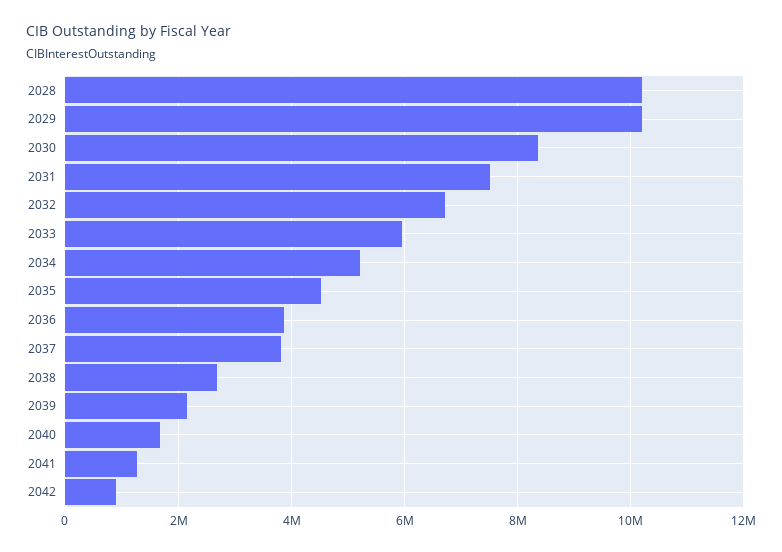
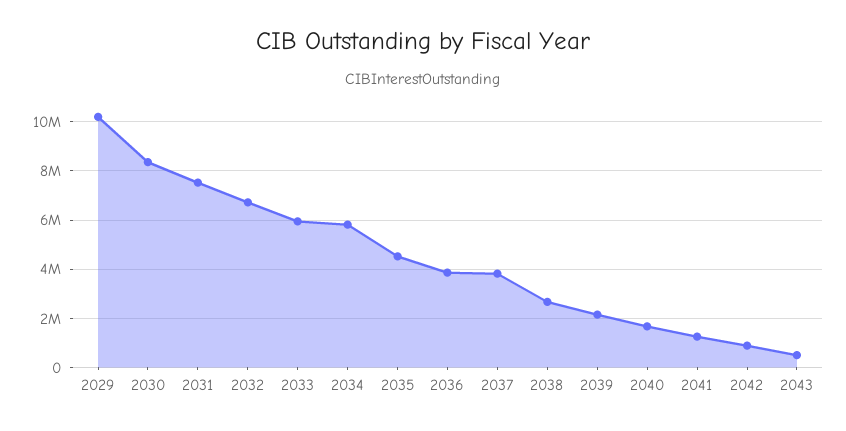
2028: 10200000 -> none
2034: 5200000 -> 5750000
2043: none -> 500000

